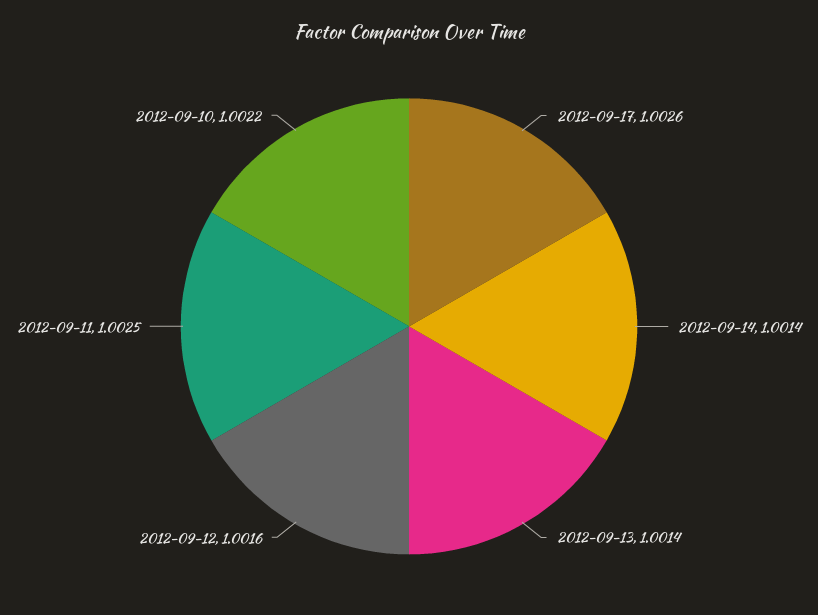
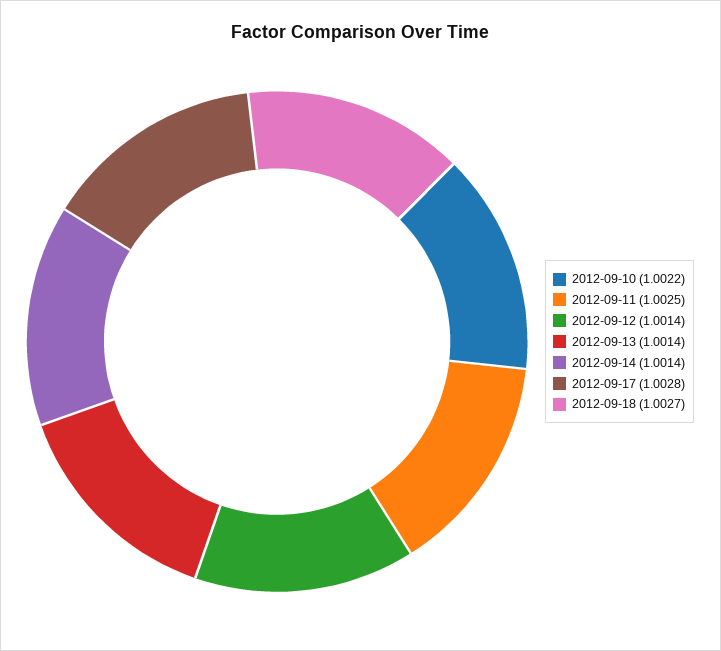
2012-09-17: 1.0026 -> 1.0028
2012-09-12: 1.0016 -> 1.0014
2012-09-18: none -> 1.0027

